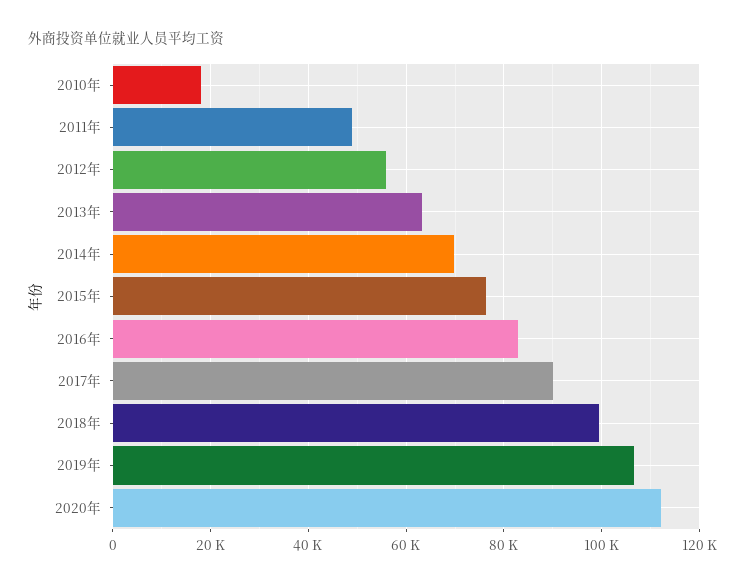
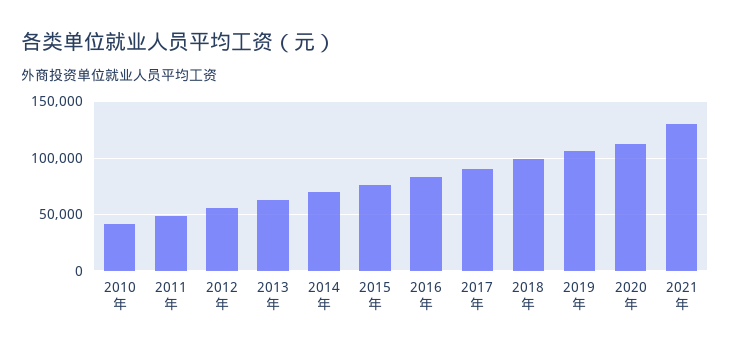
2010年: 18000 -> 40000
2021年: none -> 130000

